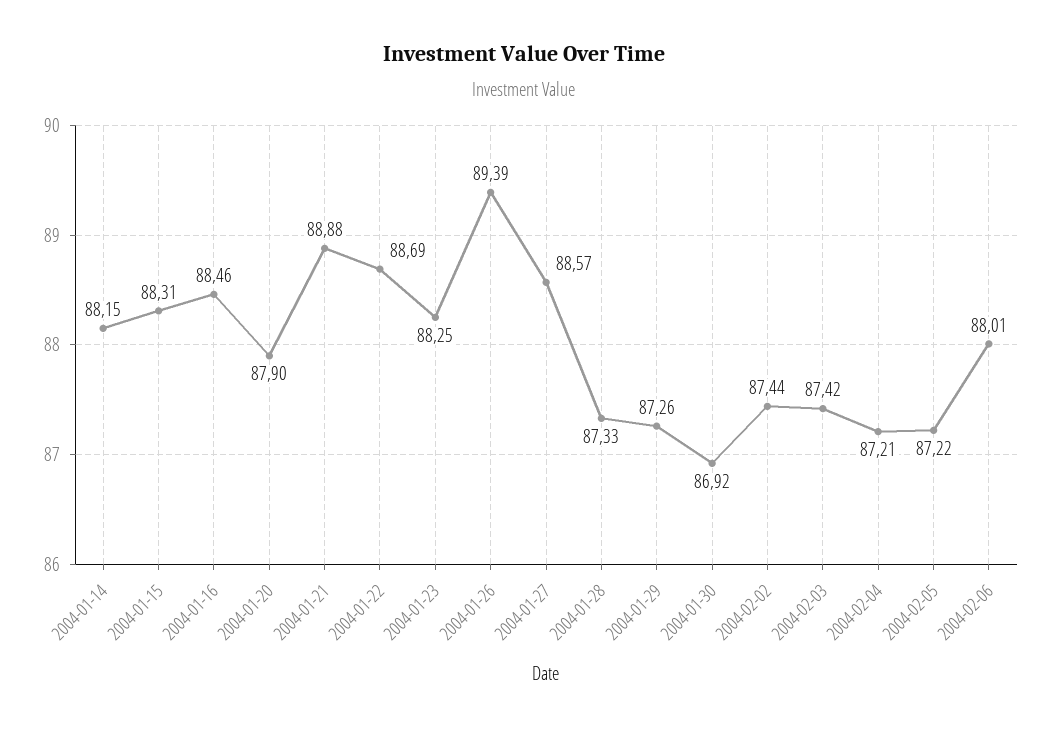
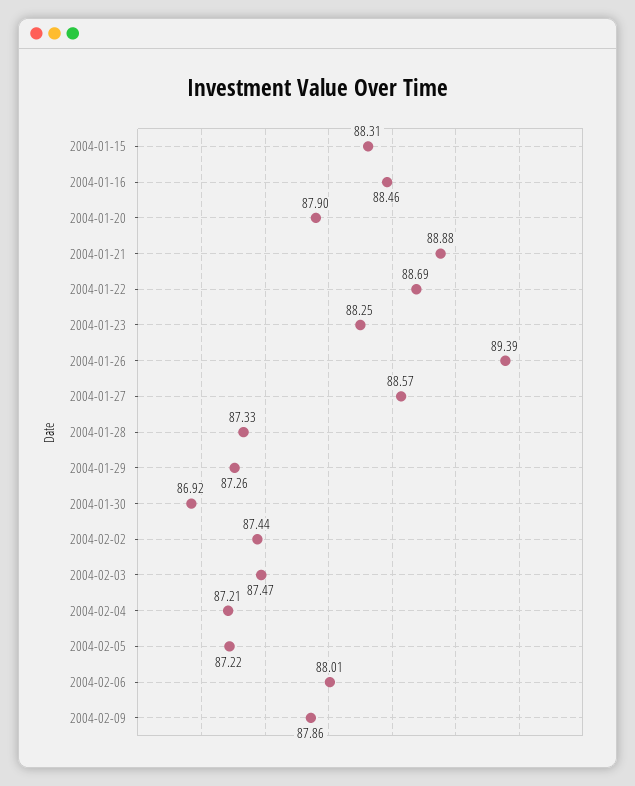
2004-01-14: 88.15 -> none
2004-02-03: 87.42 -> 87.47
2004-02-09: none -> 87.86

